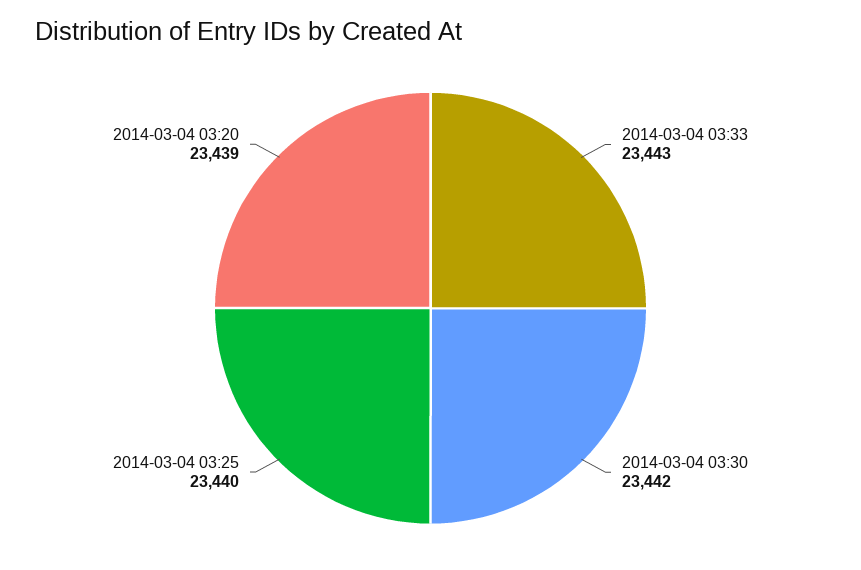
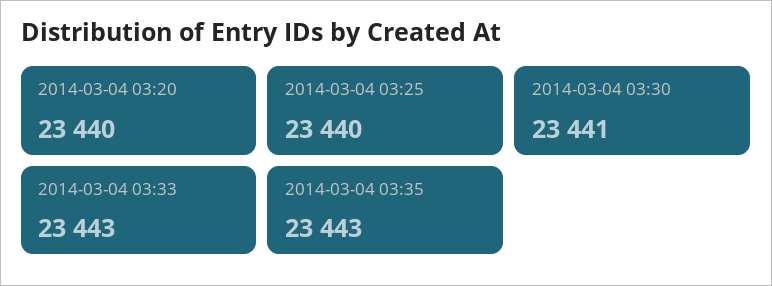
2014-03-04 03:30: 23442 -> 23441
2014-03-04 03:20: 23439 -> 23440
2014-03-04 03:35: none -> 23443

